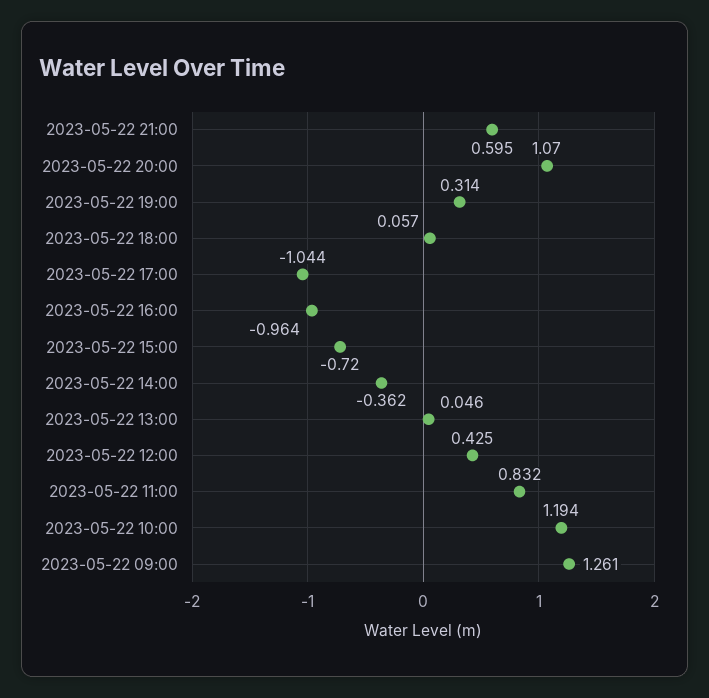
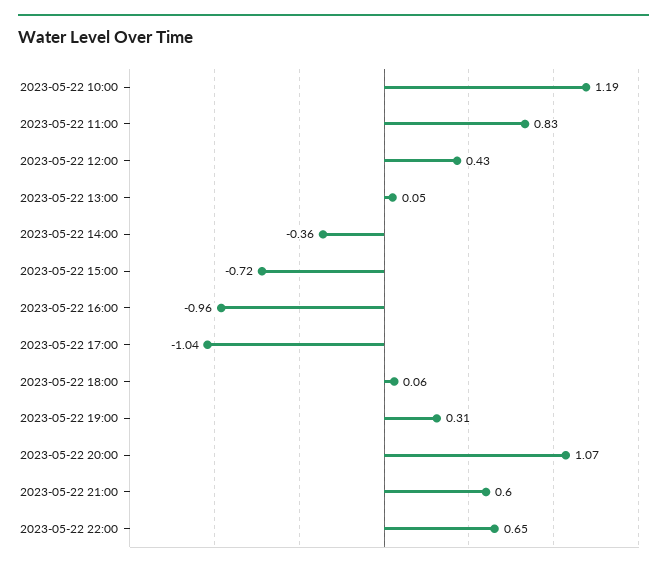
2023-05-22 09:00: 1.261 -> none
2023-05-22 22:00: none -> 0.65

